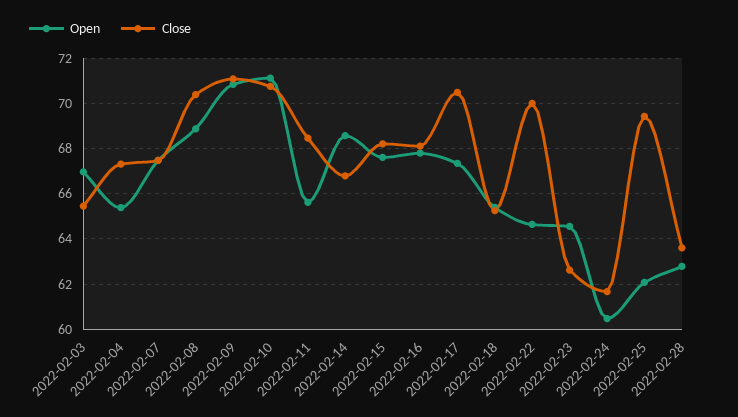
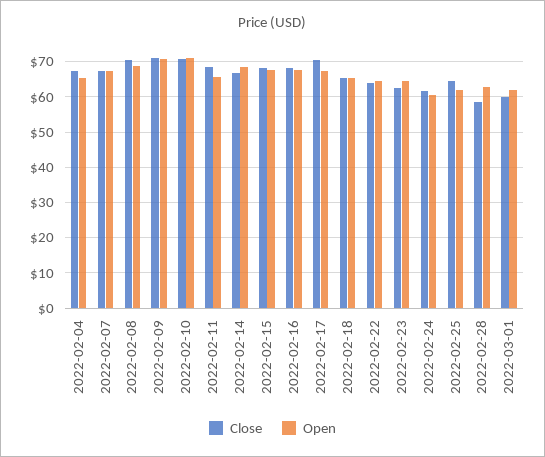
Open, 2022-02-03: 67 -> none
Close, 2022-02-03: 65.5 -> none
Close, 2022-02-22: 70 -> 64
Close, 2022-02-25: 69.5 -> 64
Close, 2022-02-28: 63.5 -> 58
Close, 2022-03-01: none -> 60
Open, 2022-03-01: none -> 62

